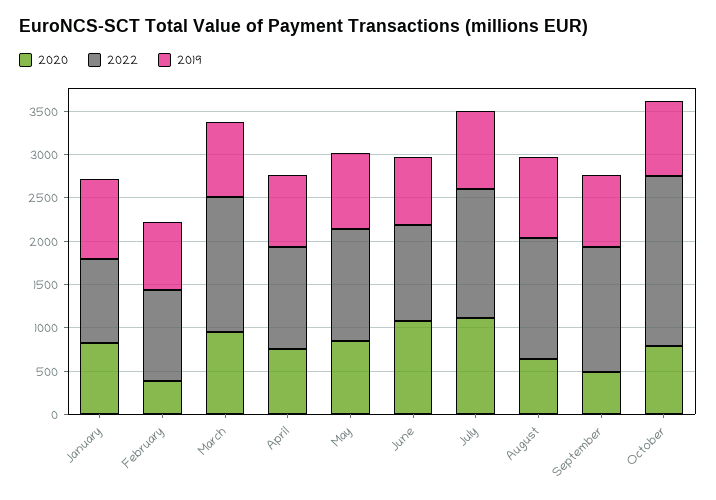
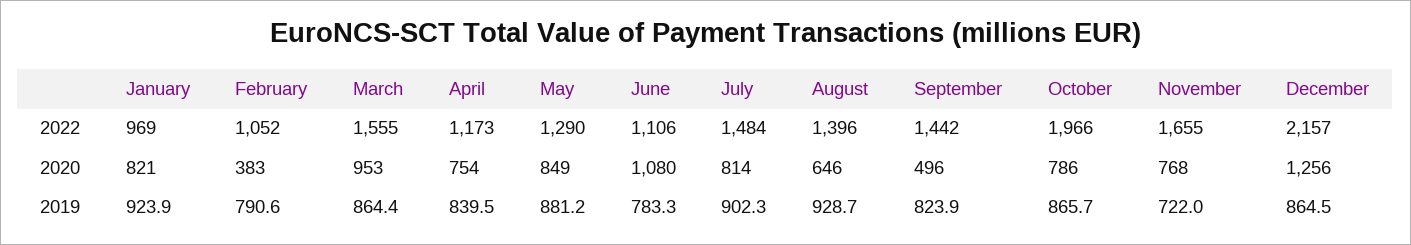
2020, July: 1100 -> 814
2022, November: none -> 1655
2022, December: none -> 2157
2020, November: none -> 768
2020, December: none -> 1256
2019, November: none -> 722
2019, December: none -> 864.5

